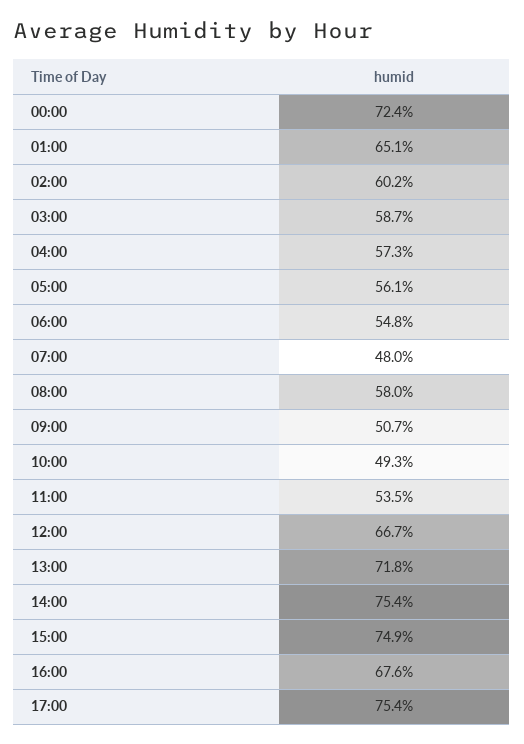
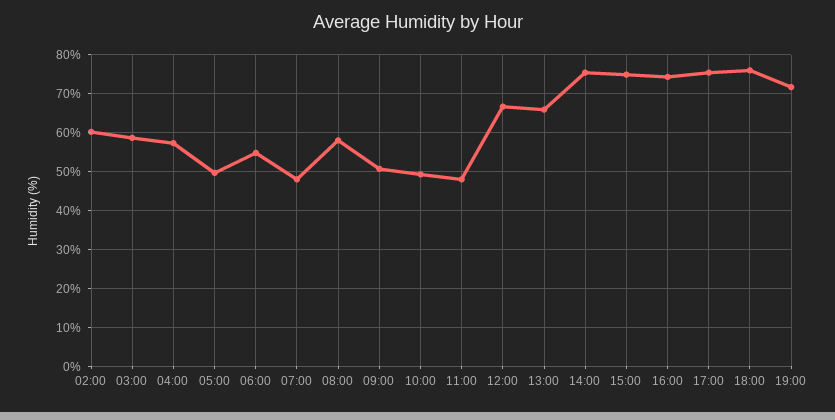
00:00: 72.4 -> none
01:00: 65.1 -> none
05:00: 56.1 -> 50
11:00: 53.5 -> 48
13:00: 71.8 -> 66
16:00: 67.6 -> 74
18:00: none -> 76
19:00: none -> 72

